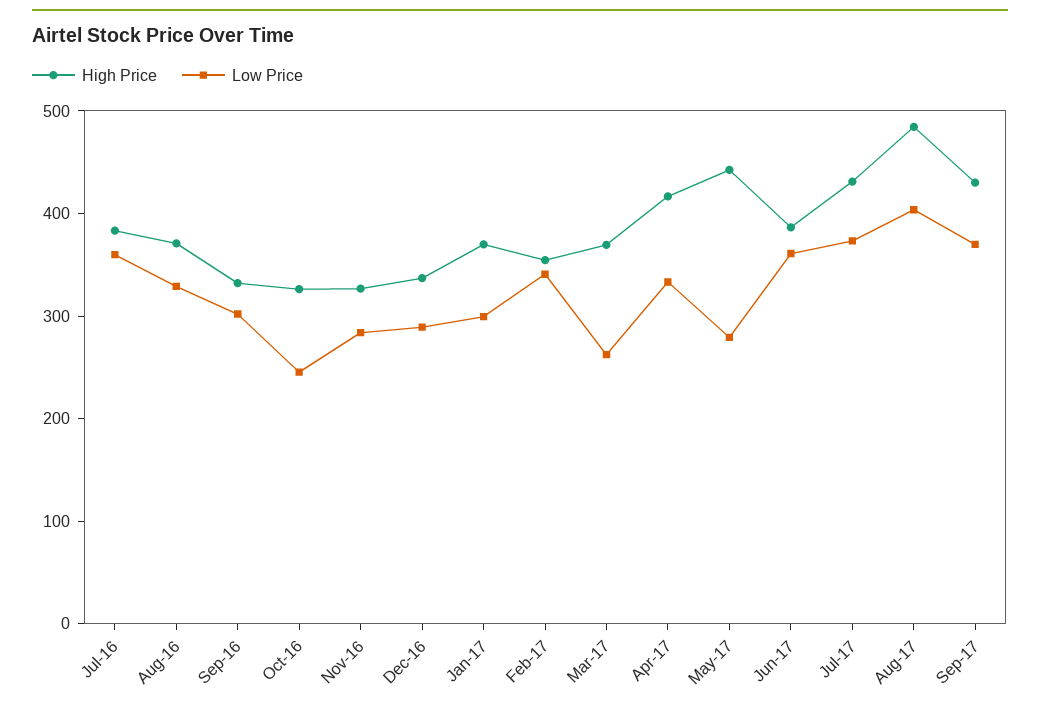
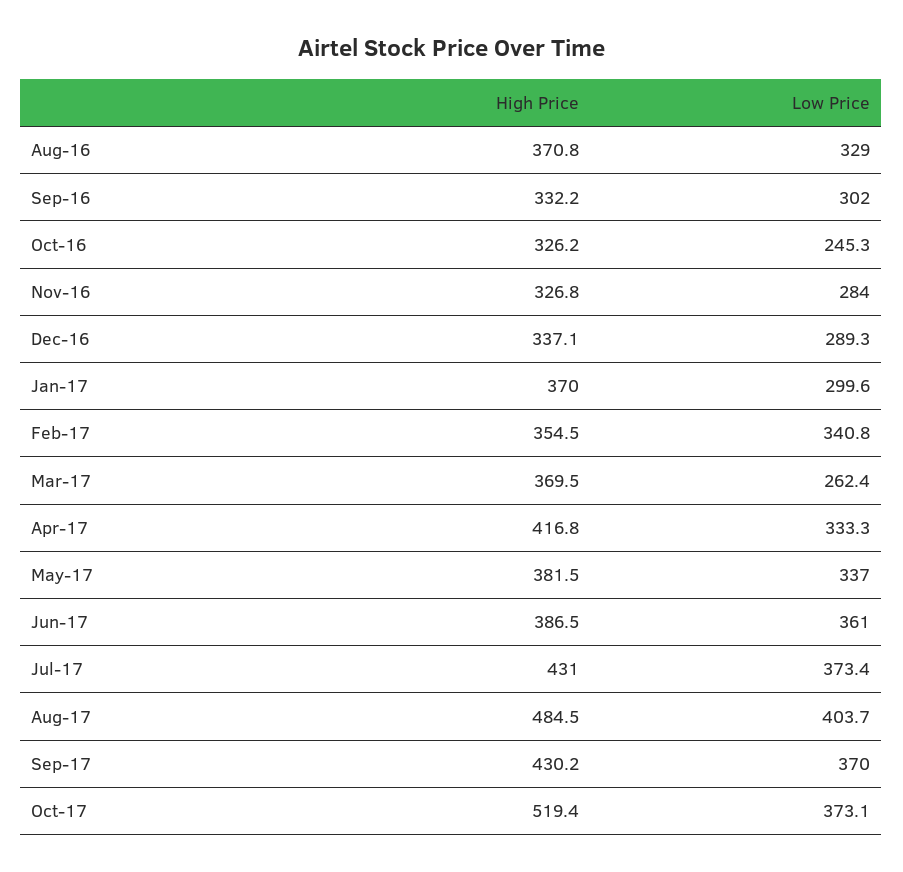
High Price, Jul-16: 380 -> none
Low Price, Jul-16: 360 -> none
High Price, May-17: 440 -> 381.5
Low Price, May-17: 280 -> 337
High Price, Oct-17: none -> 519.4
Low Price, Oct-17: none -> 373.1

